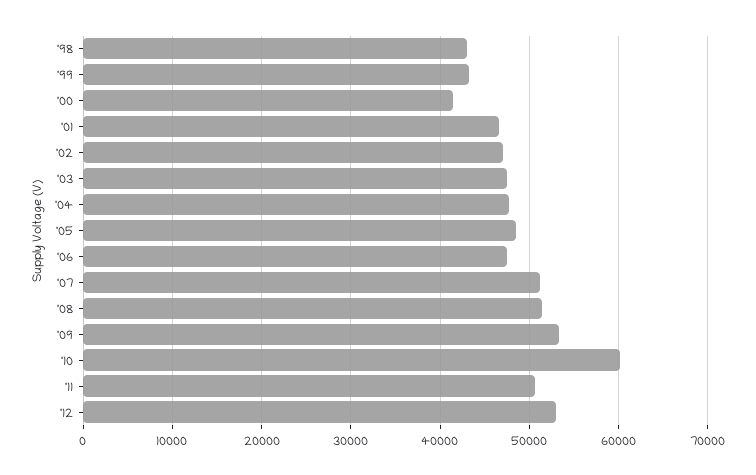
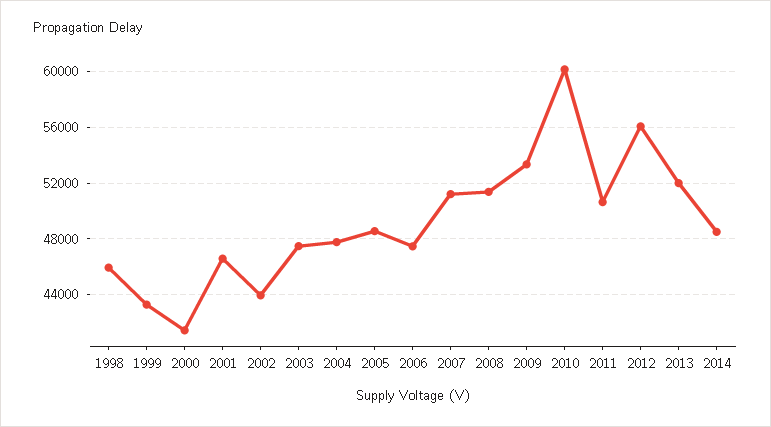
'98: 43000 -> 46000
'02: 47000 -> 44000
'12: 53000 -> 56000
2013: none -> 52000
2014: none -> 48500

